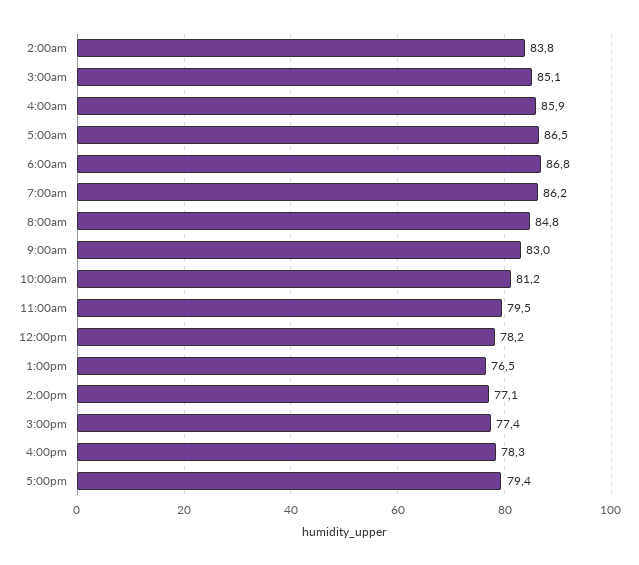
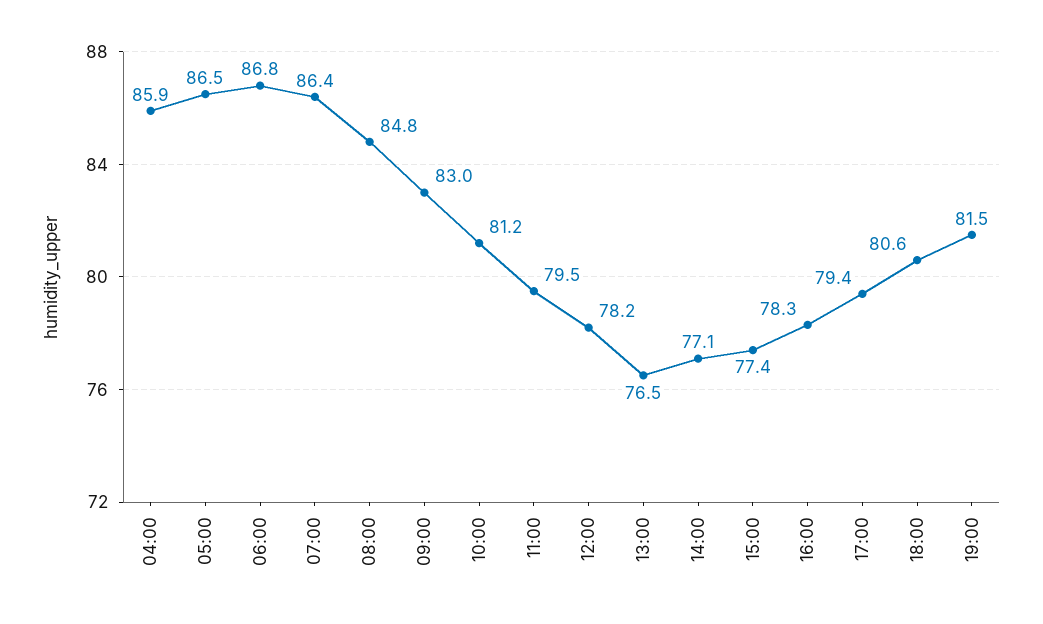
2:00am: 83.8 -> none
3:00am: 85.1 -> none
7:00am: 86.2 -> 86.4
18:00: none -> 80.6
19:00: none -> 81.5

